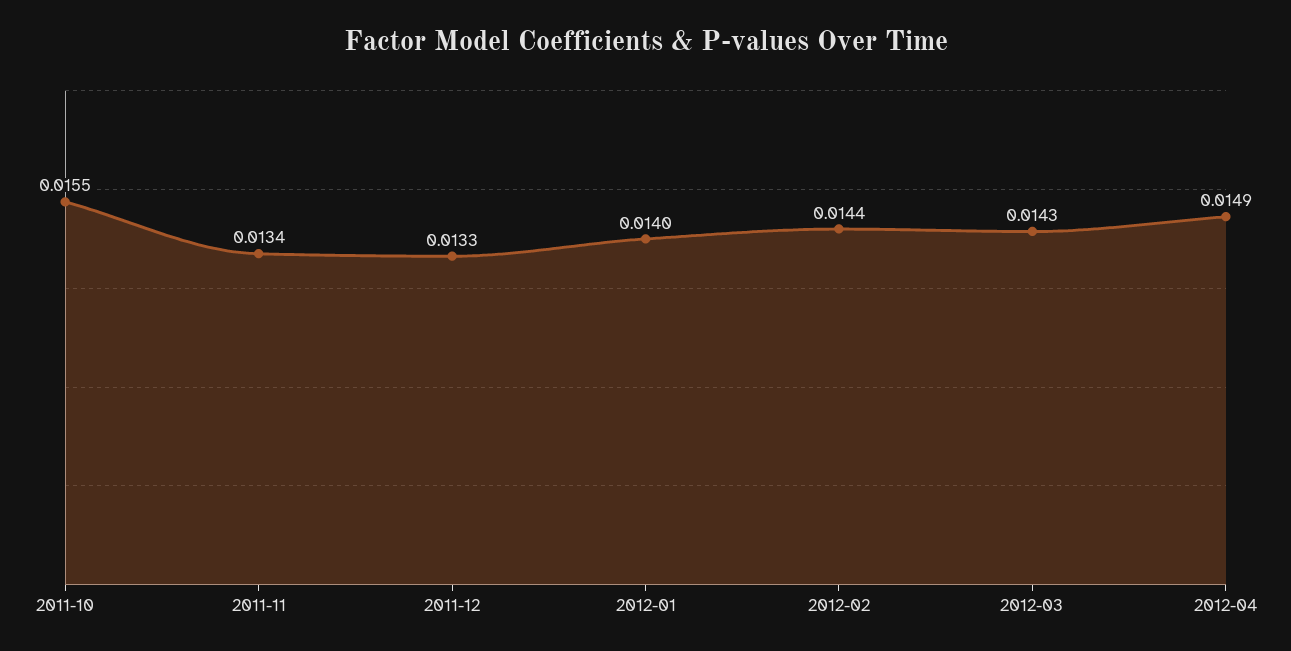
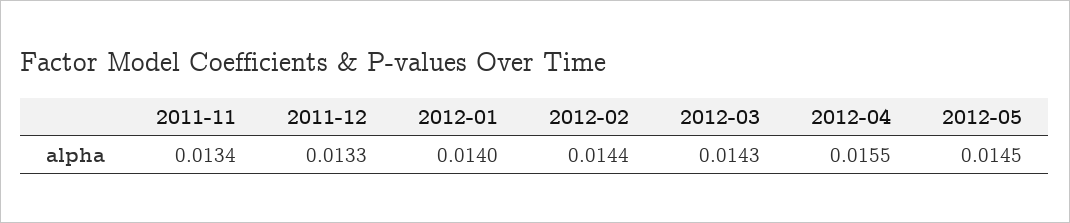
2011-10: 0.0155 -> none
2012-04: 0.0149 -> 0.0155
2012-05: none -> 0.0145

